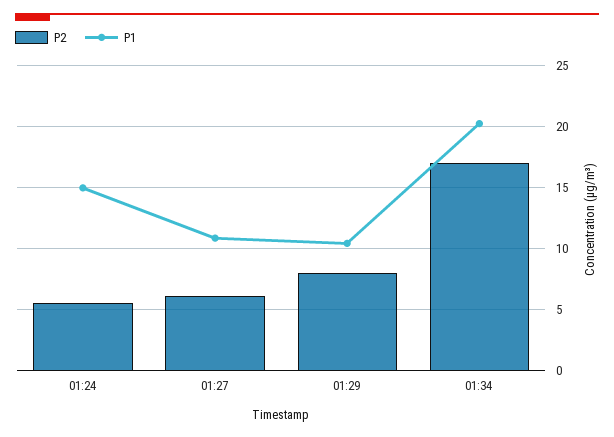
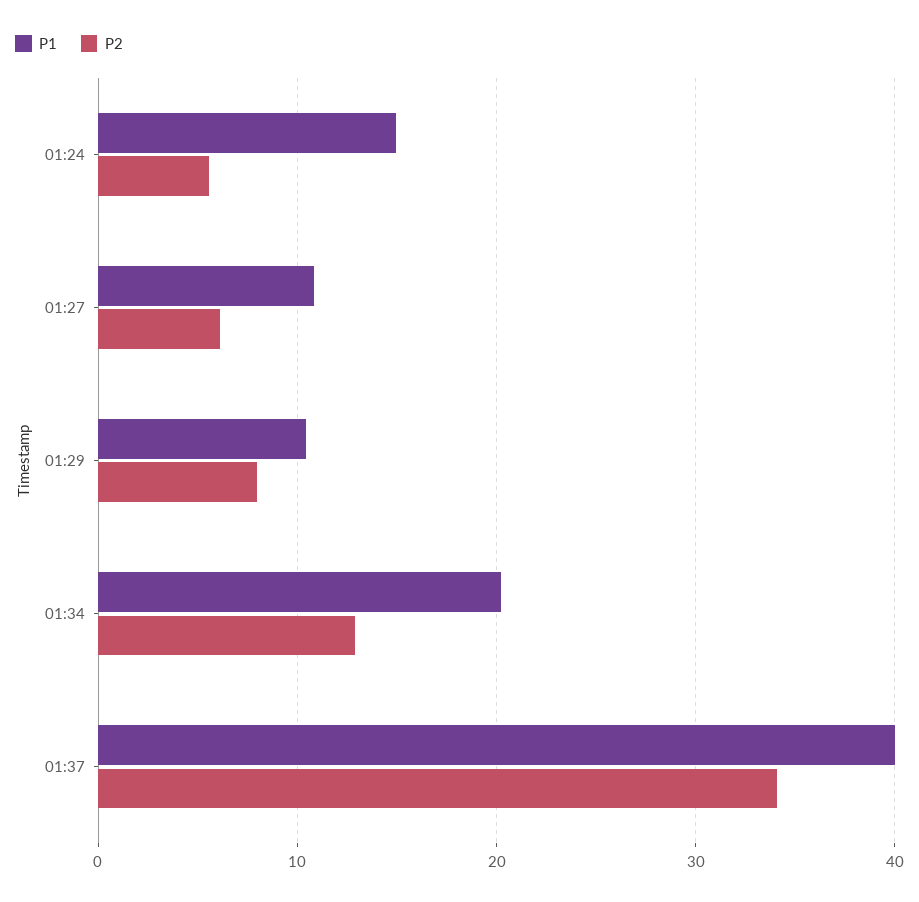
P2, 01:34: 17 -> 13
P1, 01:37: none -> 40
P2, 01:37: none -> 34

